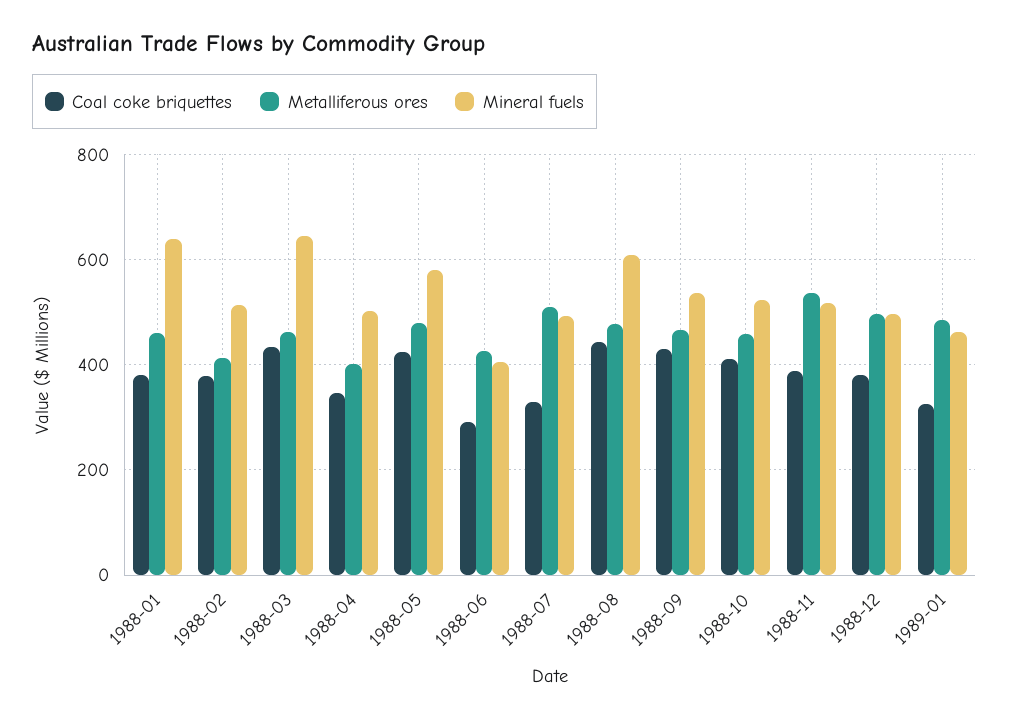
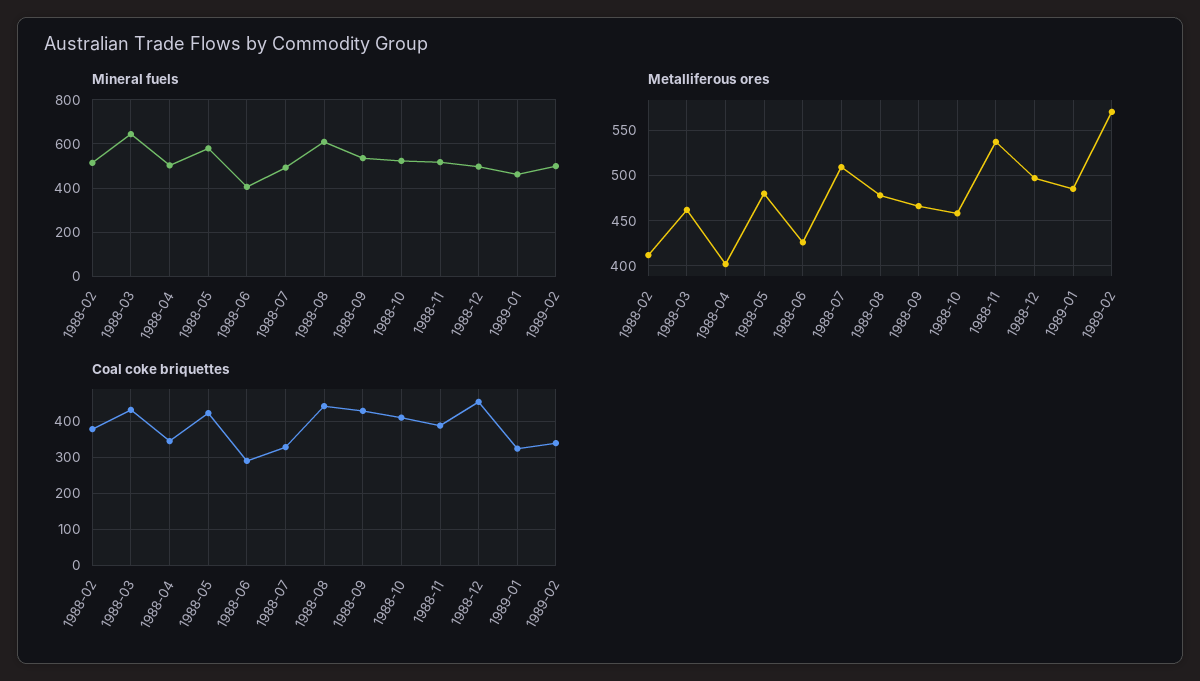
Coal coke briquettes, 1988-01: 380 -> none
Metalliferous ores, 1988-01: 460 -> none
Mineral fuels, 1988-01: 640 -> none
Coal coke briquettes, 1988-12: 380 -> 460
Mineral fuels, 1989-02: none -> 500
Metalliferous ores, 1989-02: none -> 570
Coal coke briquettes, 1989-02: none -> 340

